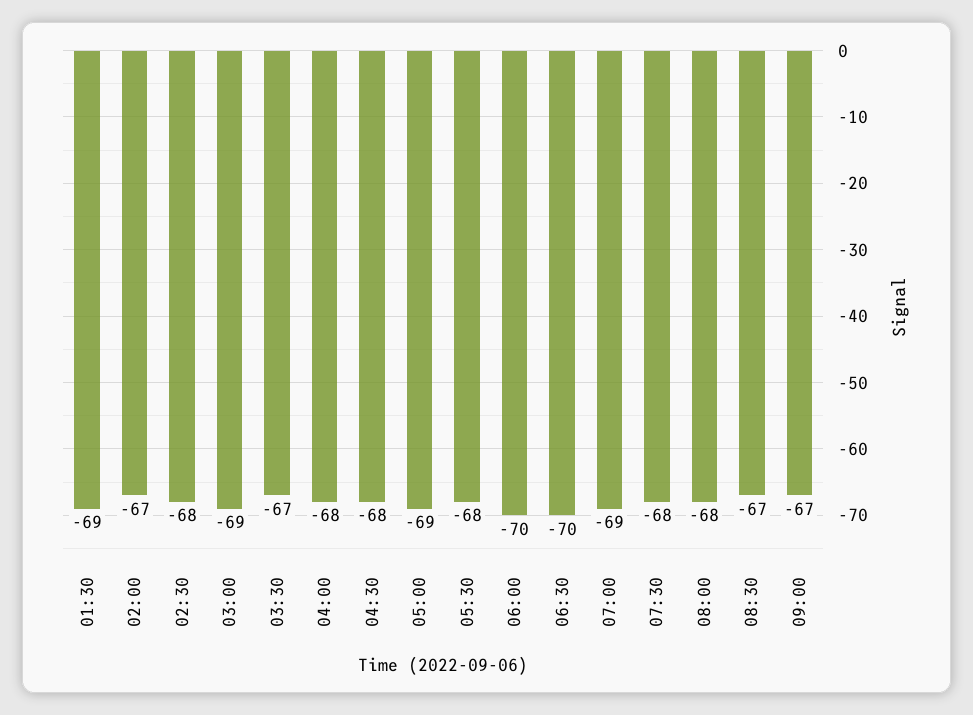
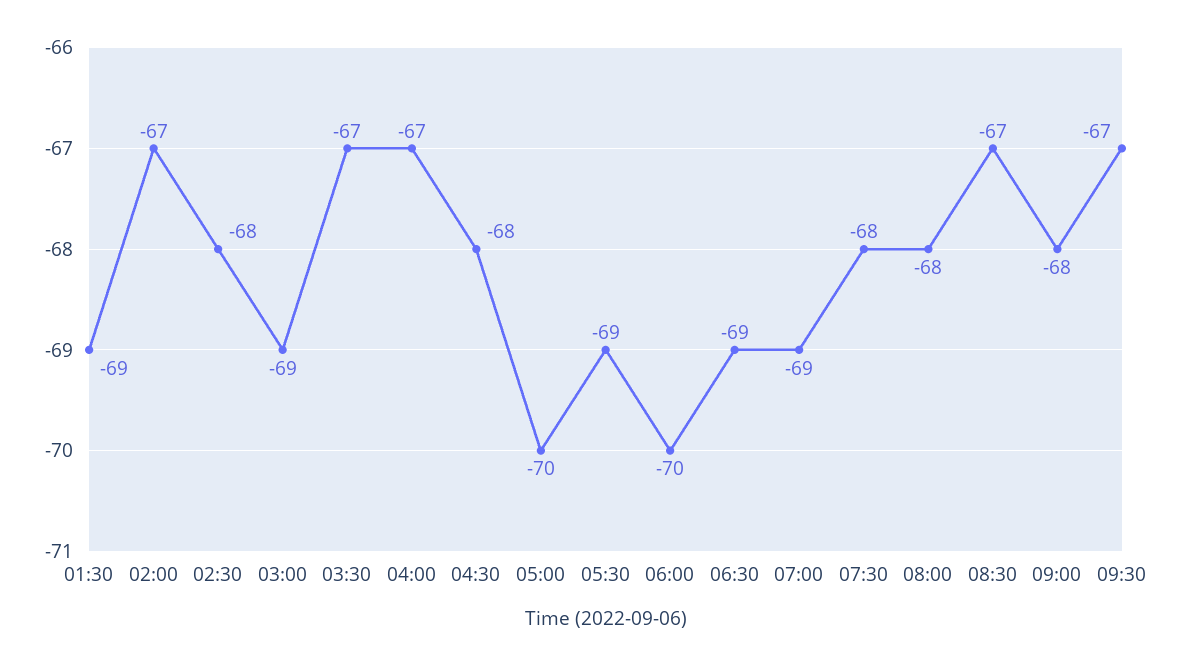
04:00: -68 -> -67
05:00: -69 -> -70
05:30: -68 -> -69
06:30: -70 -> -69
09:00: -67 -> -68
09:30: none -> -67

